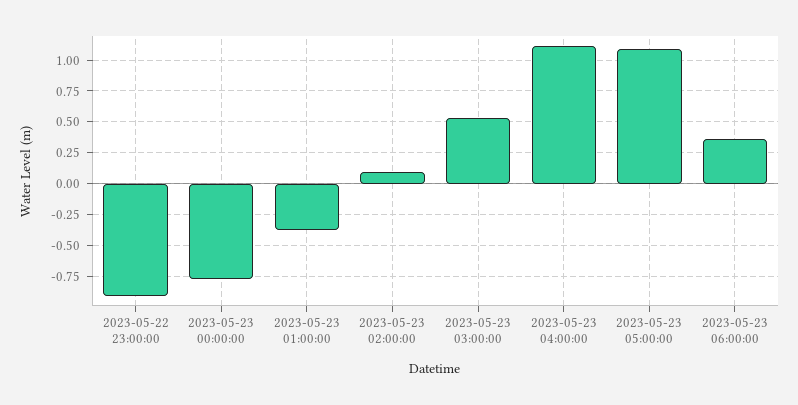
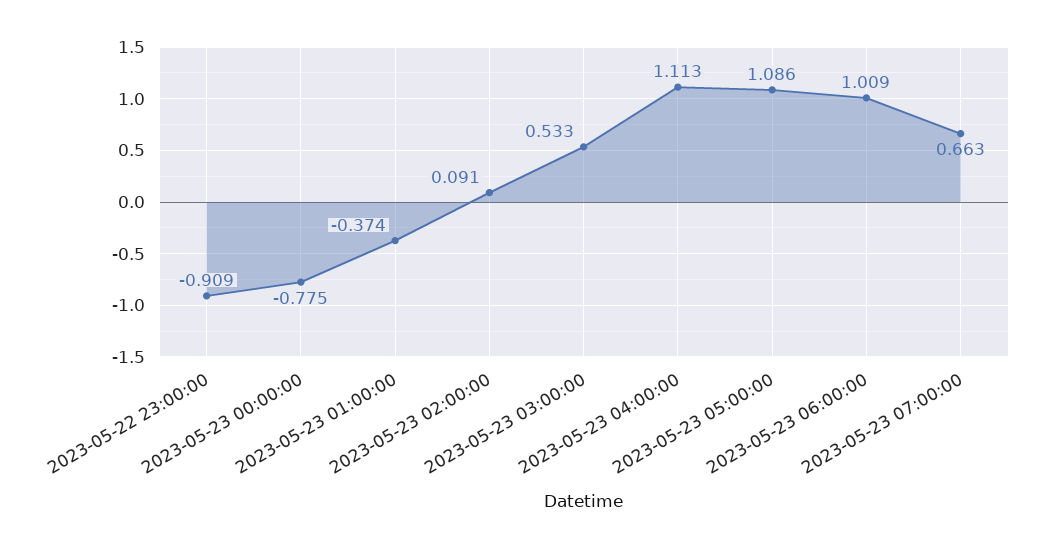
2023-05-23 06:00:00: 0.35 -> 1.009
2023-05-23 07:00:00: none -> 0.663

